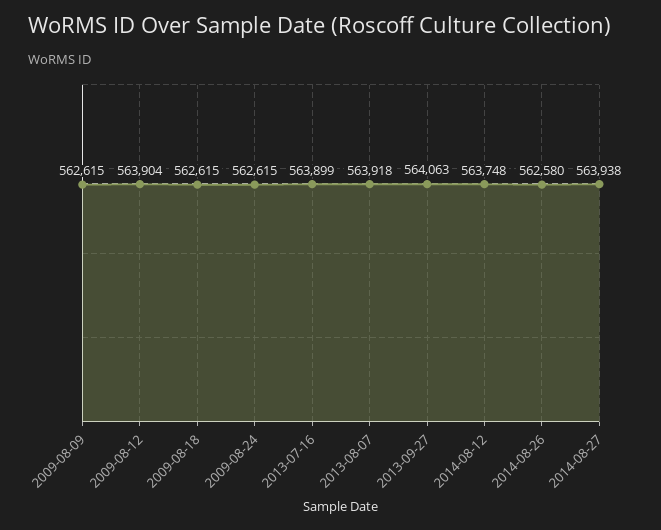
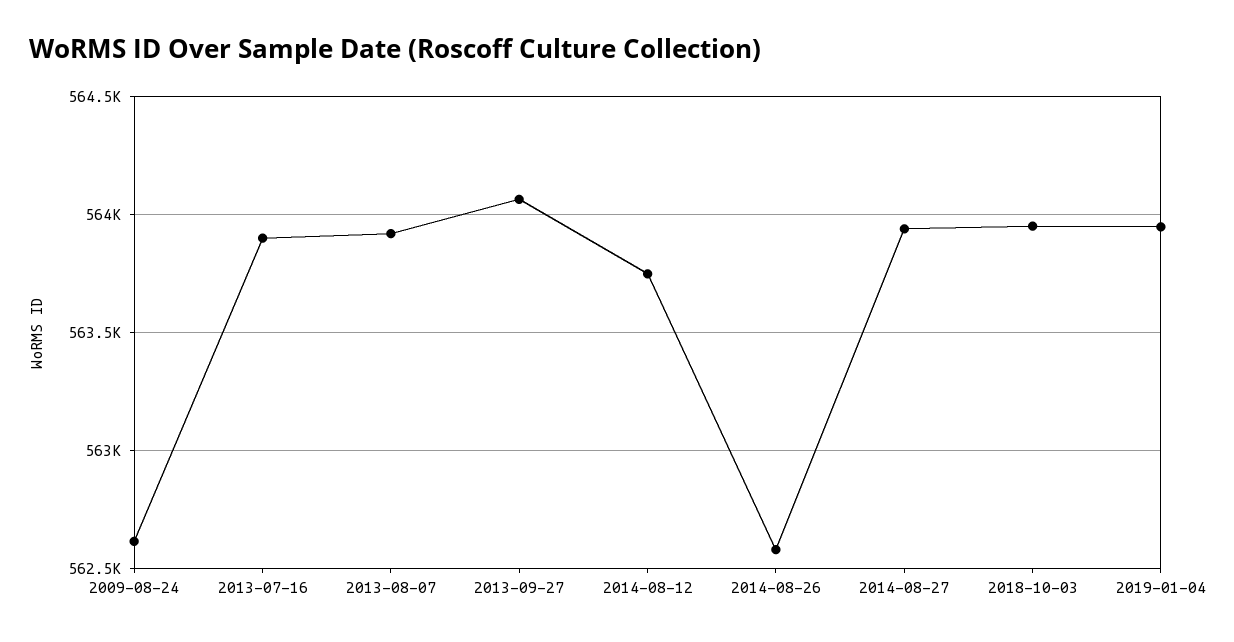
2009-08-09: 562615 -> none
2009-08-12: 563904 -> none
2009-08-18: 562615 -> none
2018-10-03: none -> 563950
2019-01-04: none -> 563950

